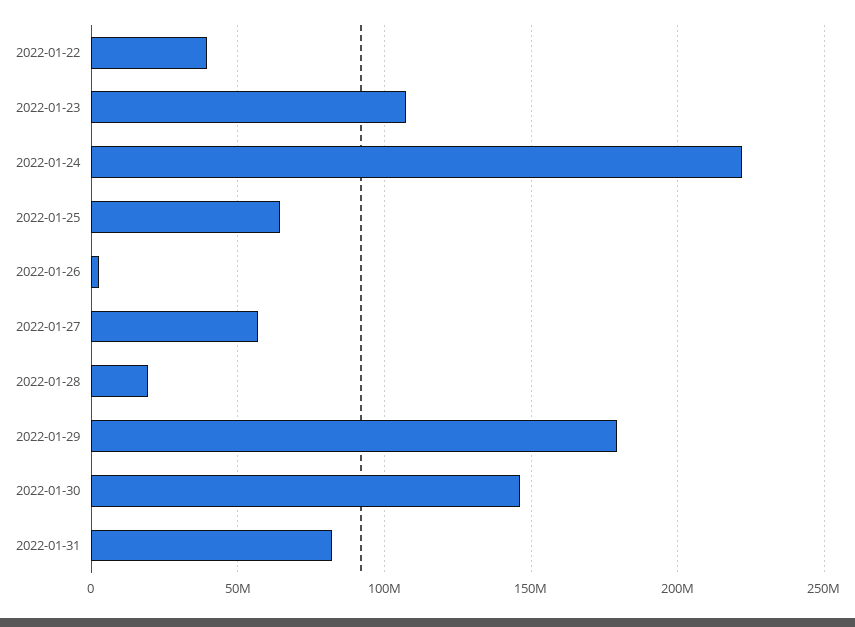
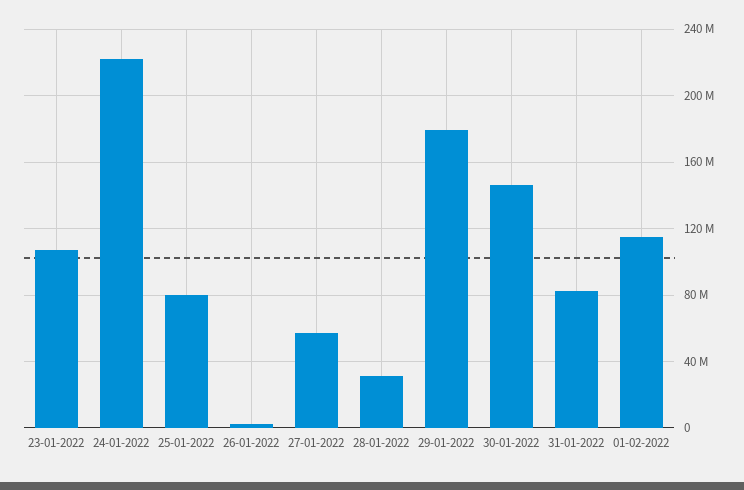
2022-01-22: 40000000 -> none
2022-01-25: 65000000 -> 80000000
2022-01-28: 20000000 -> 30000000
01-02-2022: none -> 115000000

